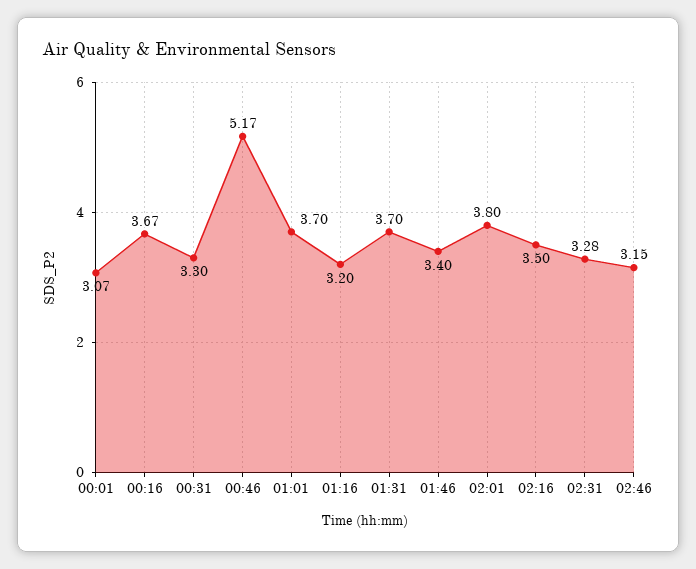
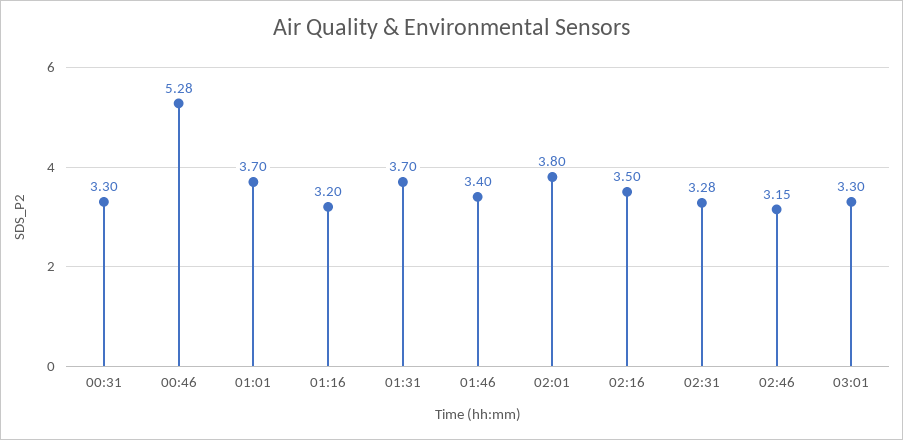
00:01: 3.07 -> none
00:16: 3.67 -> none
00:46: 5.17 -> 5.28
03:01: none -> 3.3

